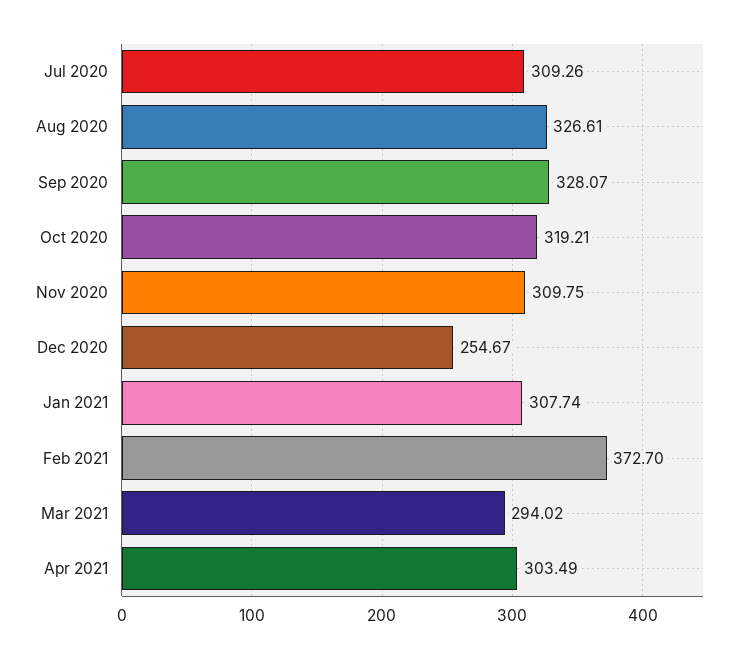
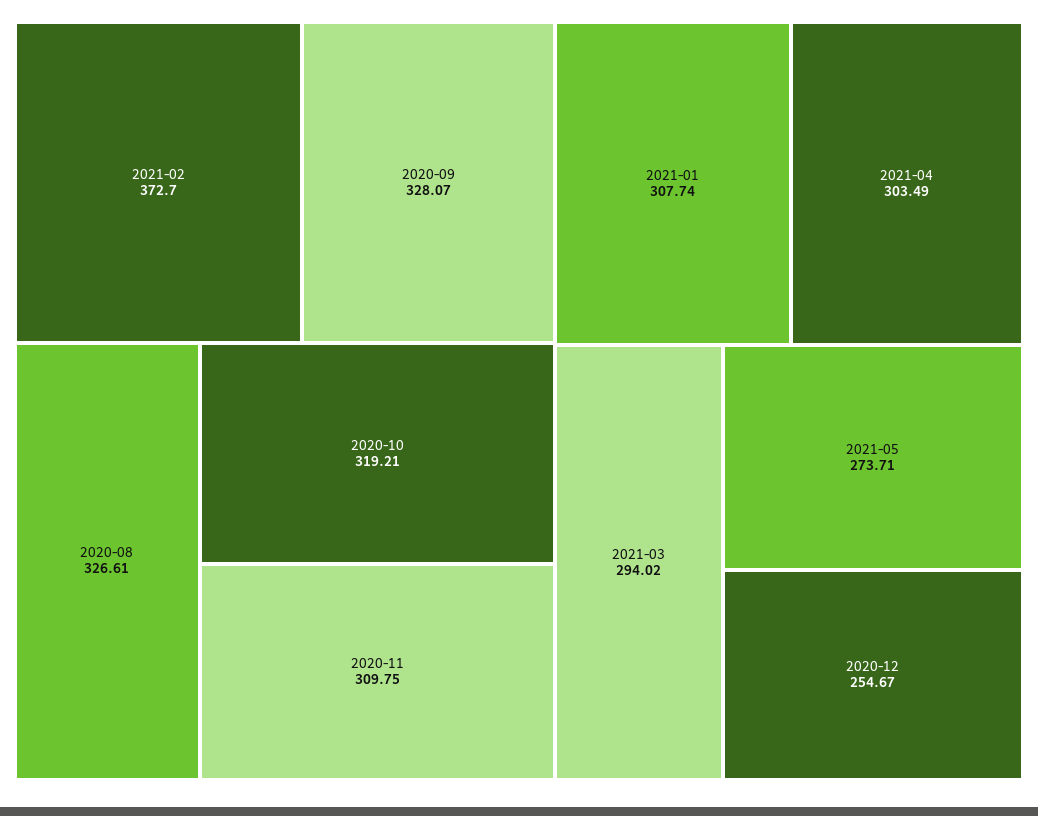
Jul 2020: 309.26 -> none
2021-05: none -> 273.71

